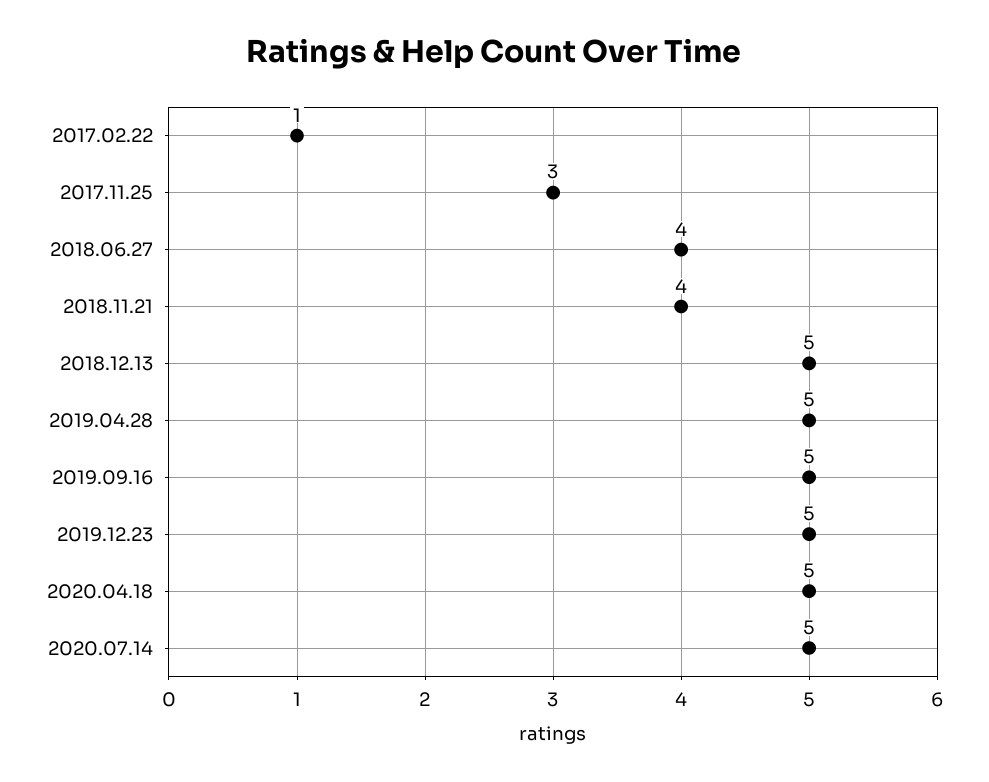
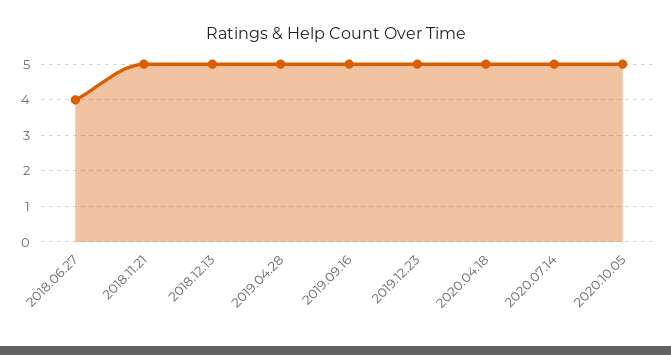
2017.02.22: 1 -> none
2017.11.25: 3 -> none
2018.11.21: 4 -> 5
2020.10.05: none -> 5

